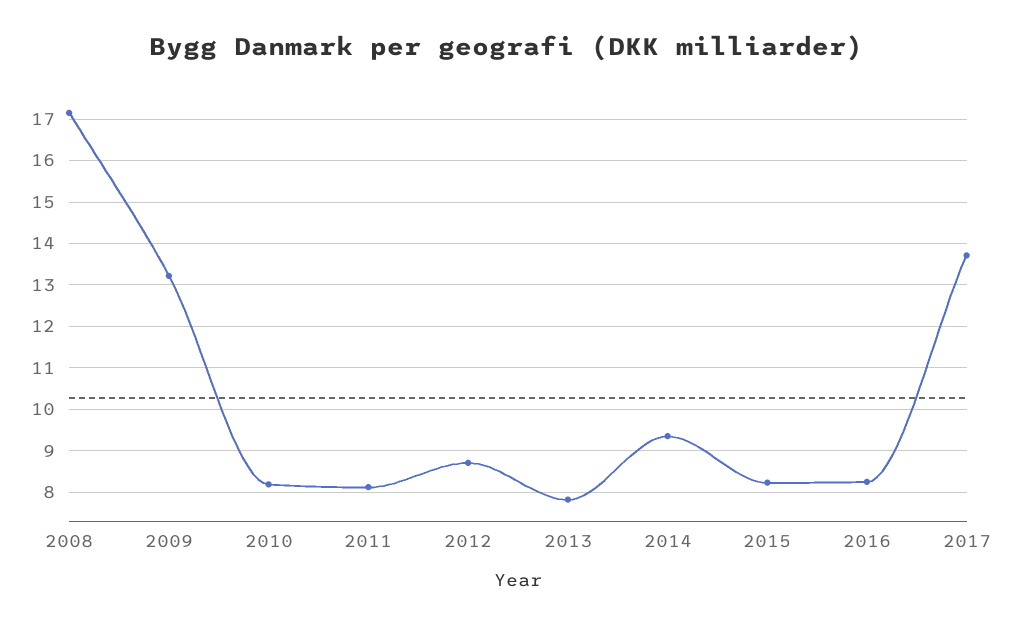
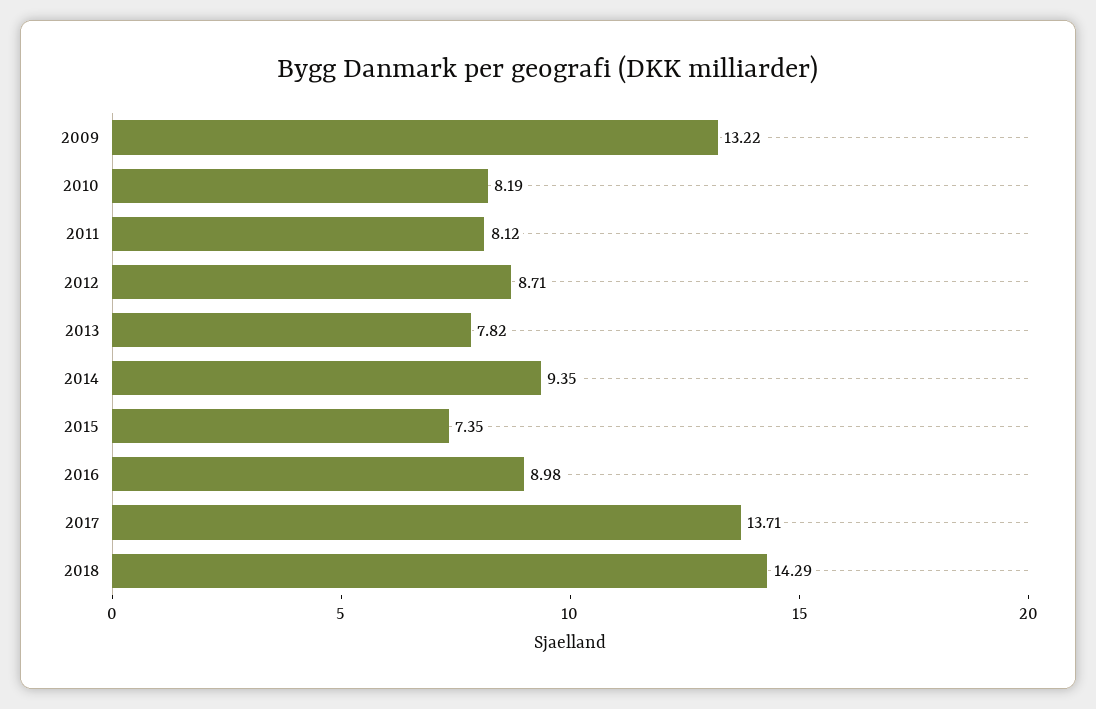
2008: 17.2 -> none
2015: 8.2 -> 7.35
2016: 8.2 -> 8.98
2018: none -> 14.29

